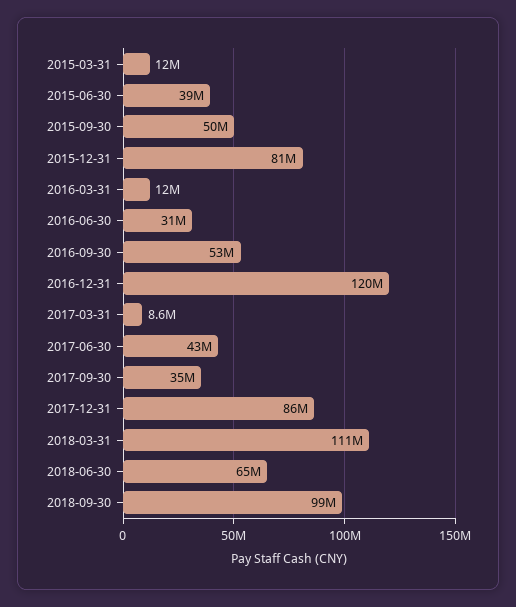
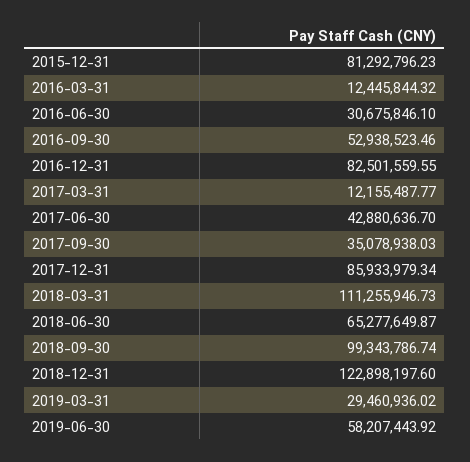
2015-03-31: 12000000 -> none
2015-06-30: 39000000 -> none
2015-09-30: 50000000 -> none
2016-12-31: 120000000 -> 82501559.55
2017-03-31: 8600000 -> 12155487.77
2018-12-31: none -> 122898197.6
2019-03-31: none -> 29460936.02
2019-06-30: none -> 58207443.92

